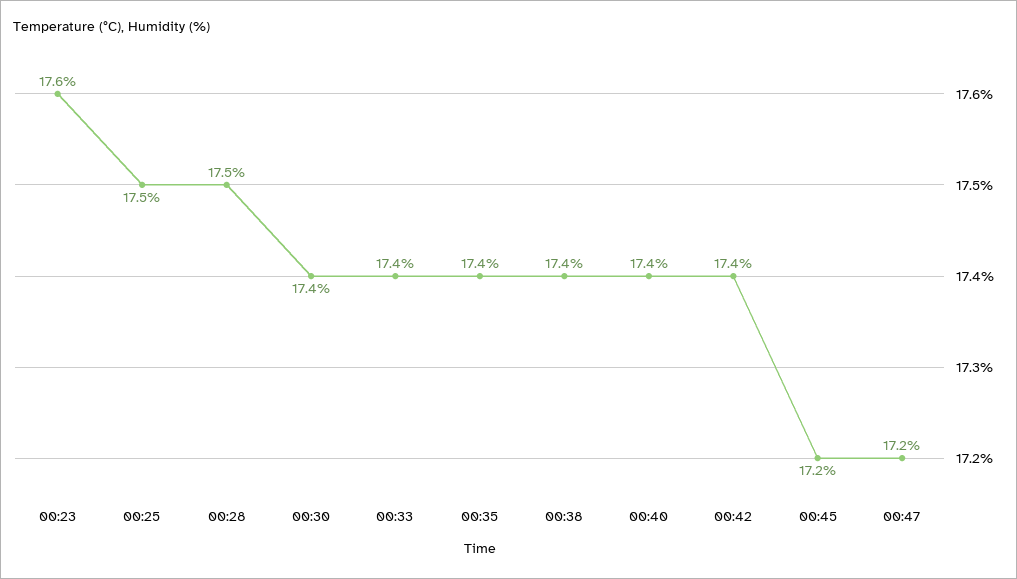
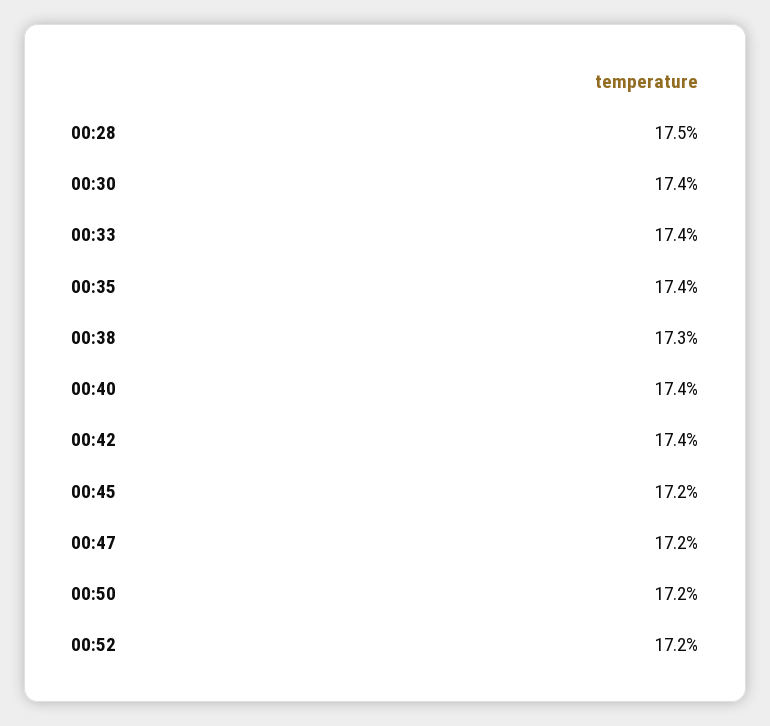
00:23: 17.6 -> none
00:25: 17.5 -> none
00:38: 17.4 -> 17.3
00:50: none -> 17.2
00:52: none -> 17.2

